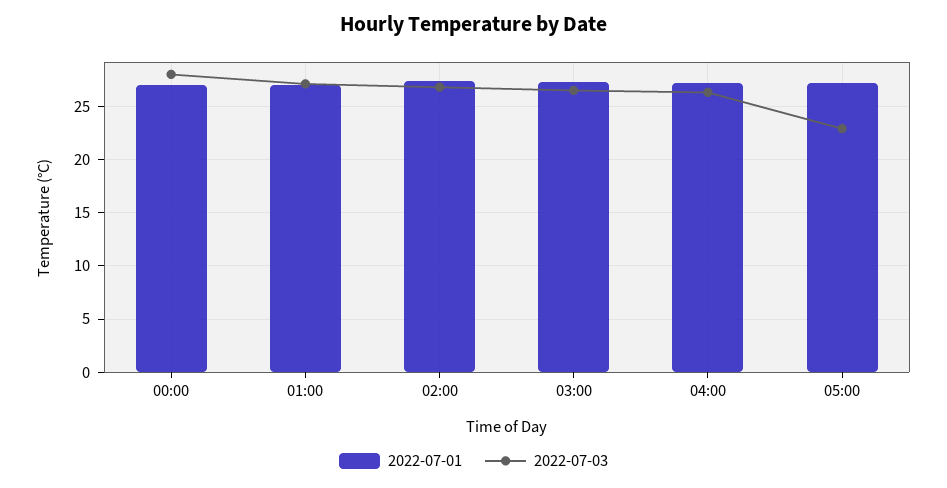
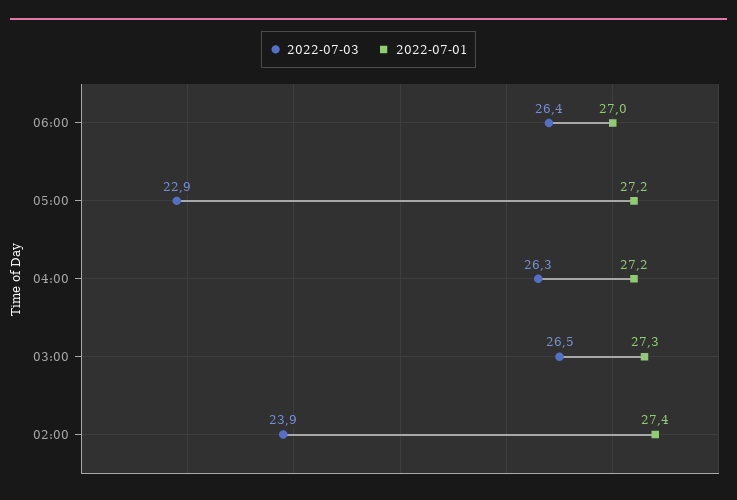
2022-07-01, 00:00: 27 -> none
2022-07-03, 00:00: 28 -> none
2022-07-01, 01:00: 27 -> none
2022-07-03, 01:00: 27 -> none
2022-07-03, 02:00: 27 -> 23.9
2022-07-03, 06:00: none -> 26.4
2022-07-01, 06:00: none -> 27

